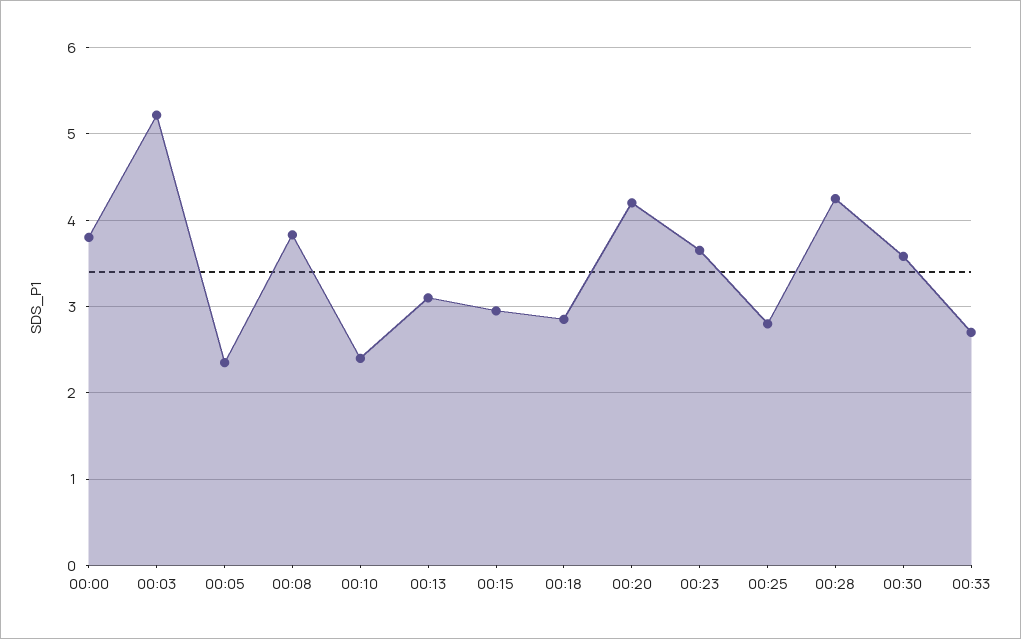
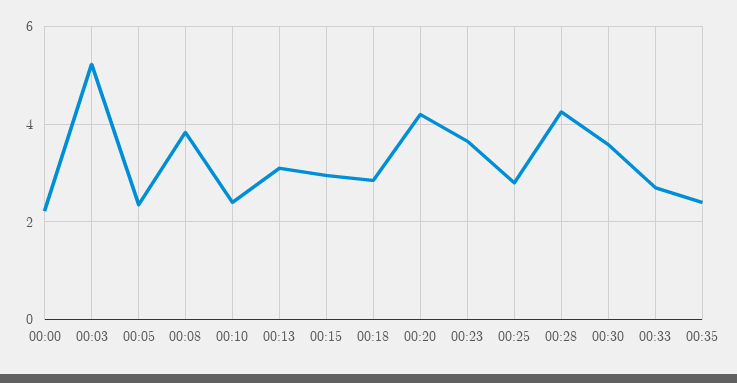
00:00: 3.8 -> 2.2
00:35: none -> 2.4

